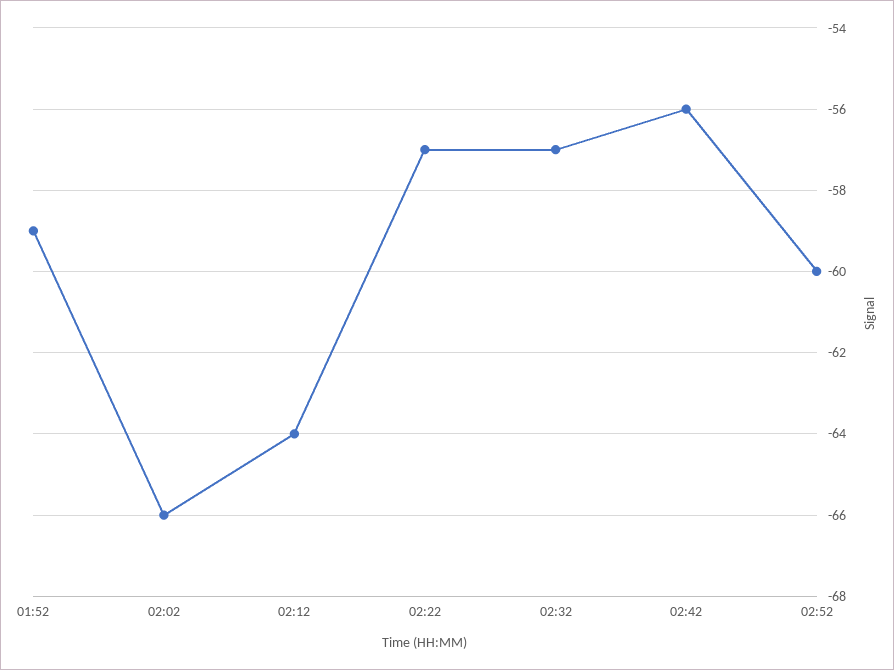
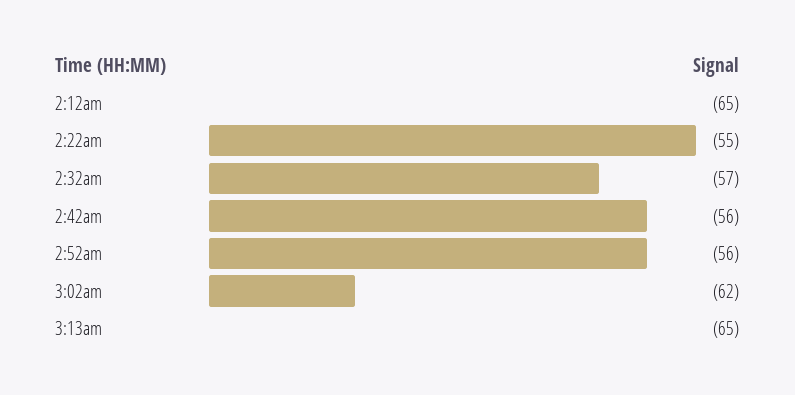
01:52: -59 -> none
02:02: -66 -> none
02:12: -64 -> -65
02:22: -57 -> -55
02:52: -60 -> -56
3:02am: none -> -62
3:13am: none -> -65

